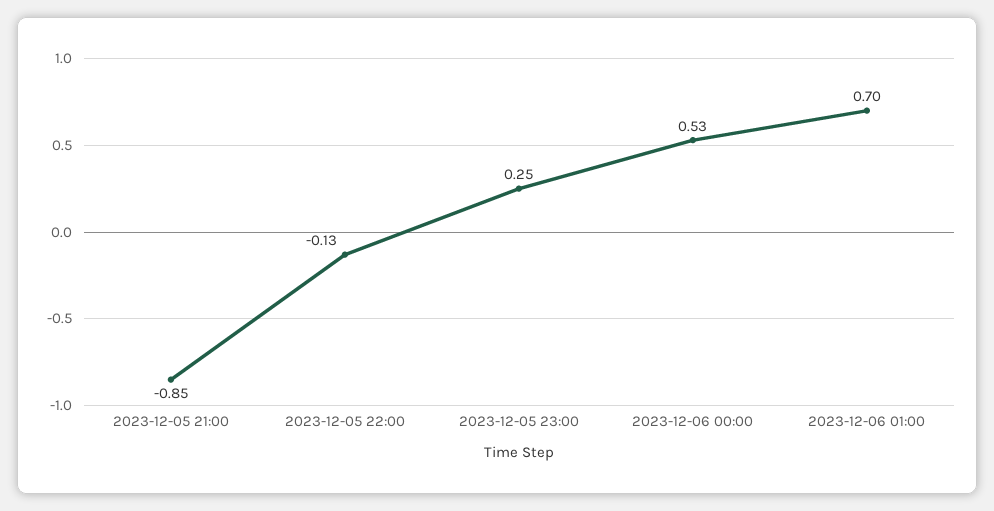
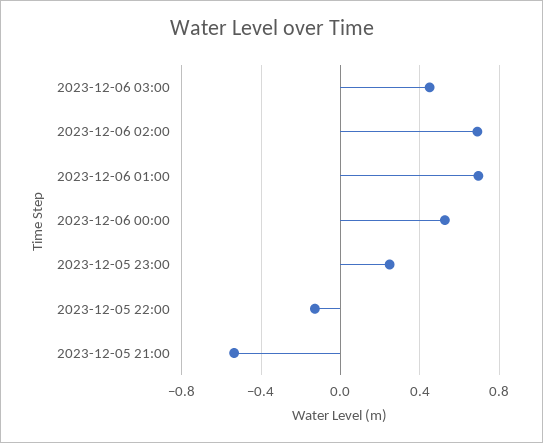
2023-12-05 21:00: -0.85 -> -0.55
2023-12-06 03:00: none -> 0.45
2023-12-06 02:00: none -> 0.7

